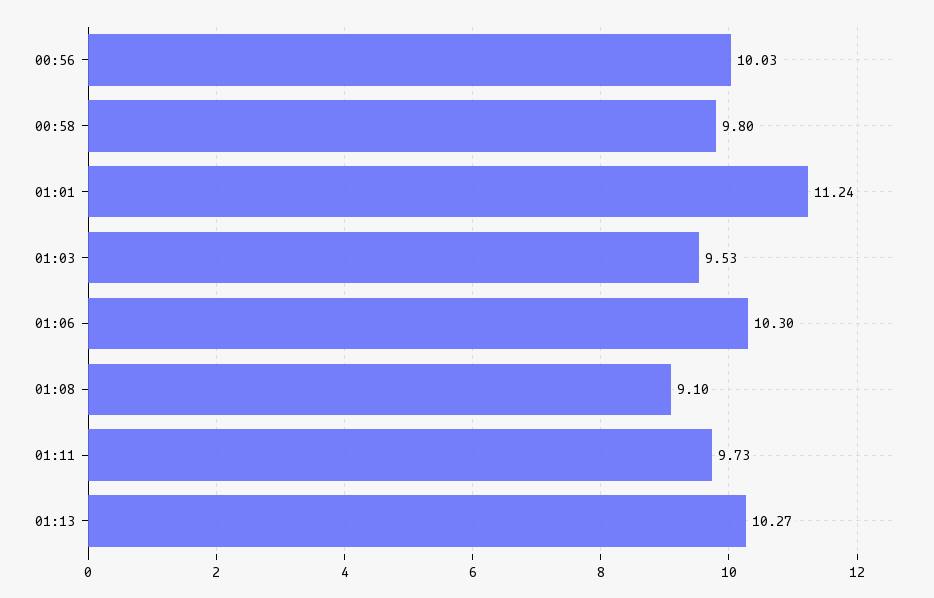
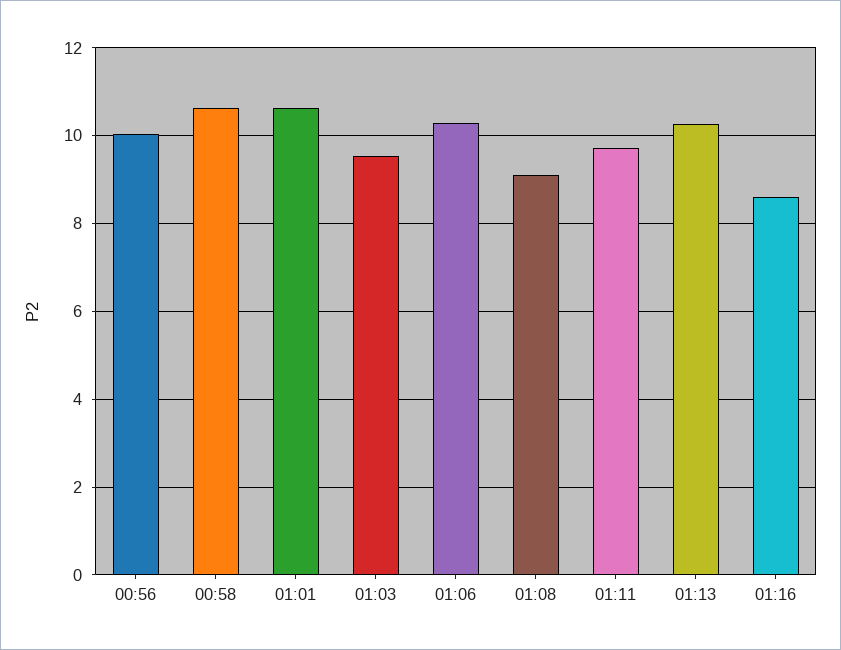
00:58: 9.8 -> 10.6
01:01: 11.24 -> 10.6
01:16: none -> 8.6

